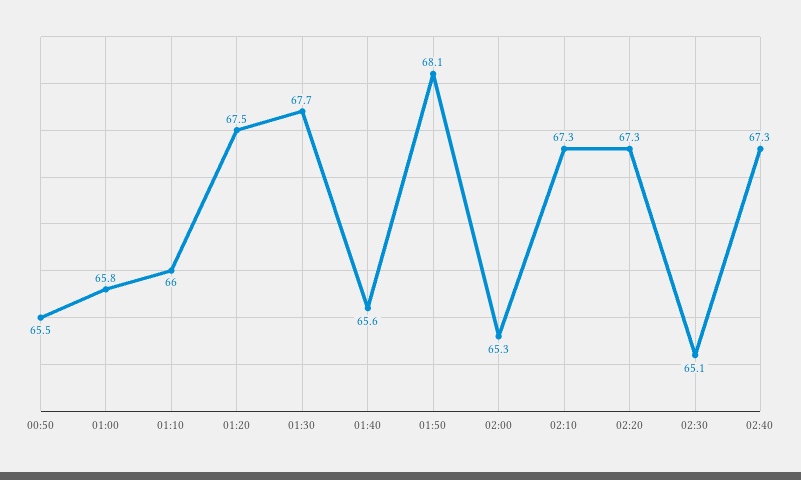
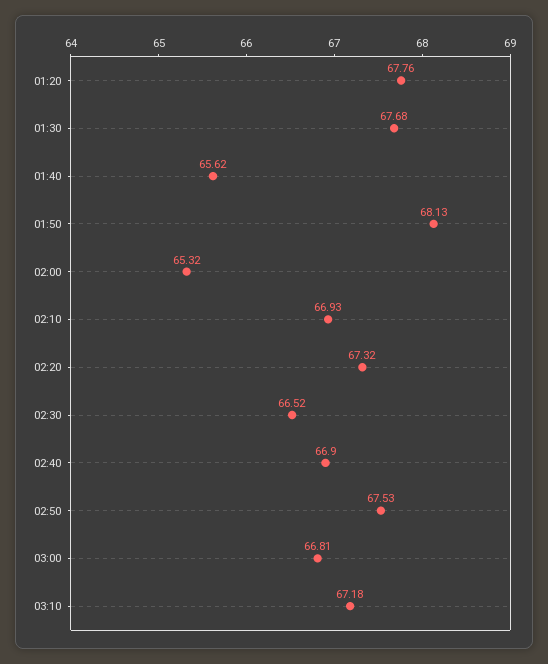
00:50: 65.5 -> none
01:00: 65.8 -> none
01:10: 66 -> none
01:20: 67.5 -> 67.76
02:10: 67.3 -> 66.93
02:30: 65.1 -> 66.52
02:40: 67.3 -> 66.9
02:50: none -> 67.53
03:00: none -> 66.81
03:10: none -> 67.18

